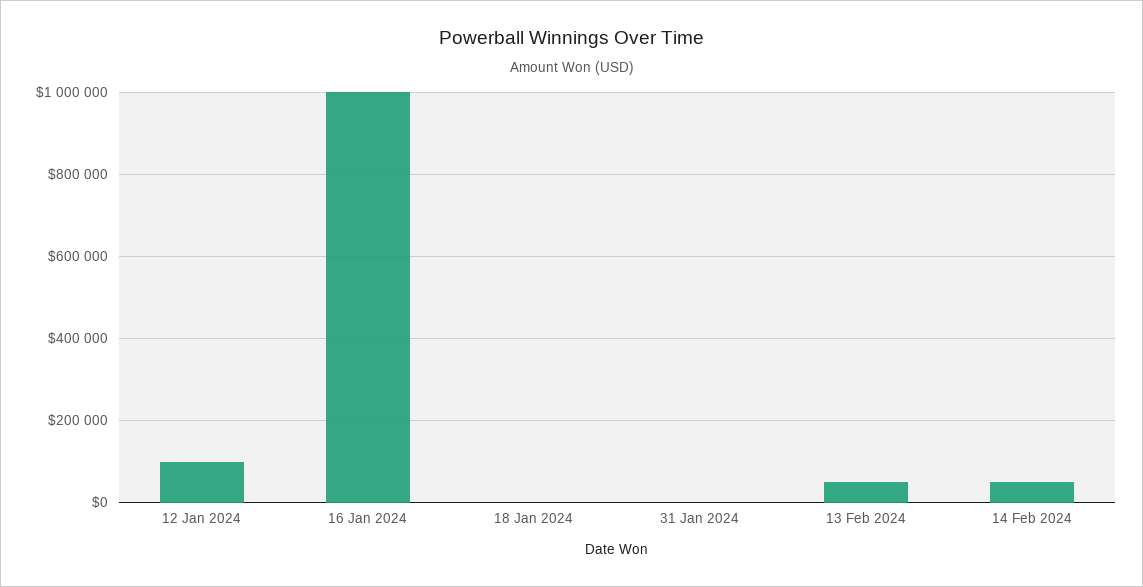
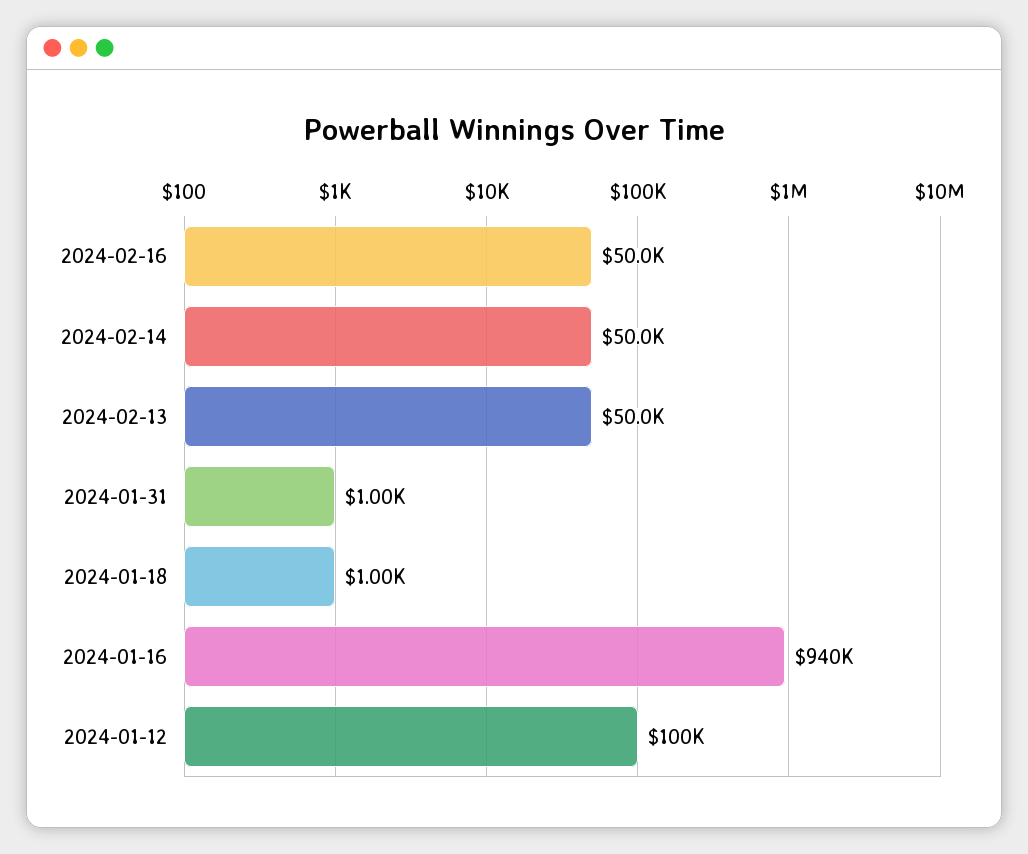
16 Jan 2024: 1000000 -> 940000
2024-02-16: none -> 50000

